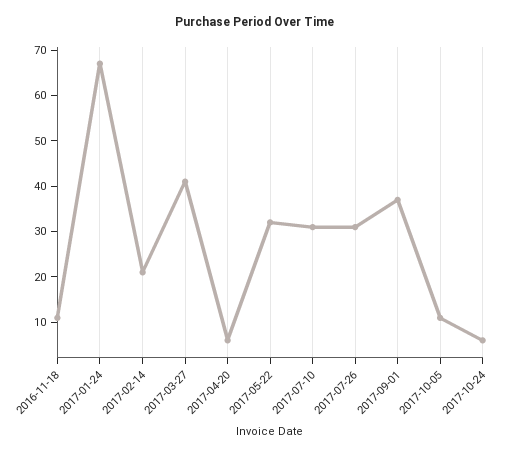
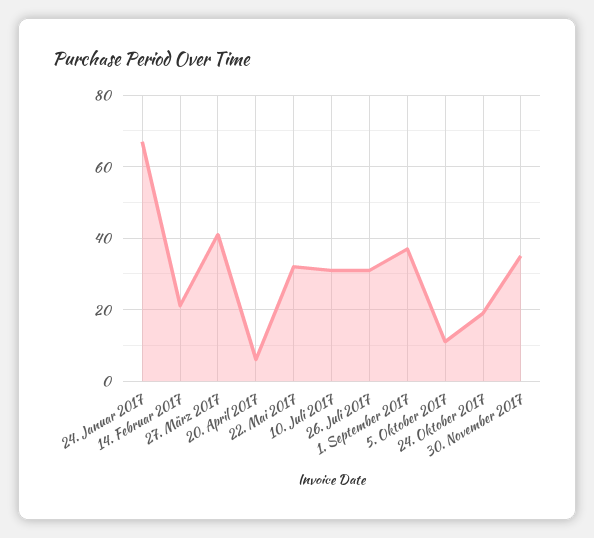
2016-11-18: 10 -> none
2017-10-24: 5 -> 20
30. November 2017: none -> 35

